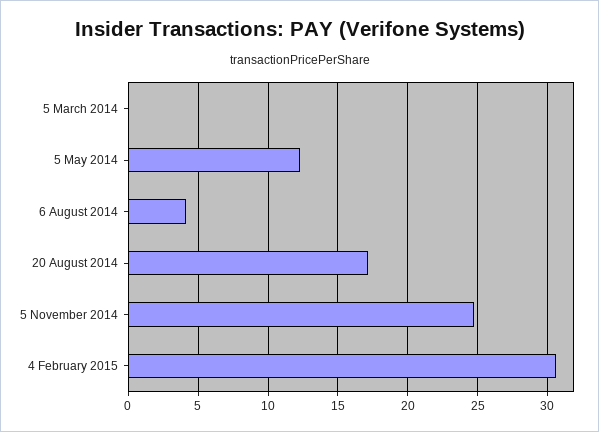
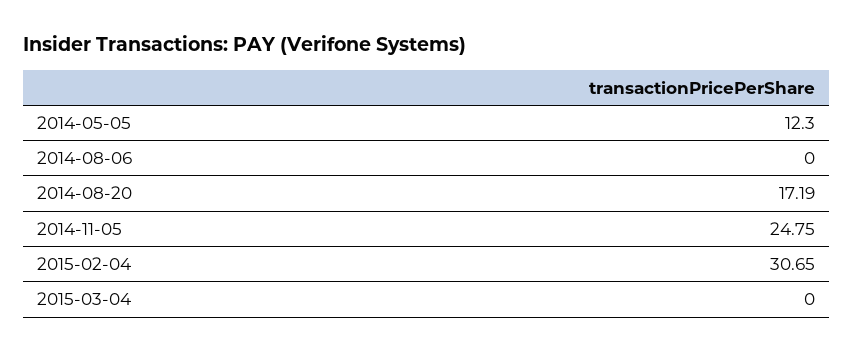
5 March 2014: 0 -> none
6 August 2014: 4 -> 0
2015-03-04: none -> 0

